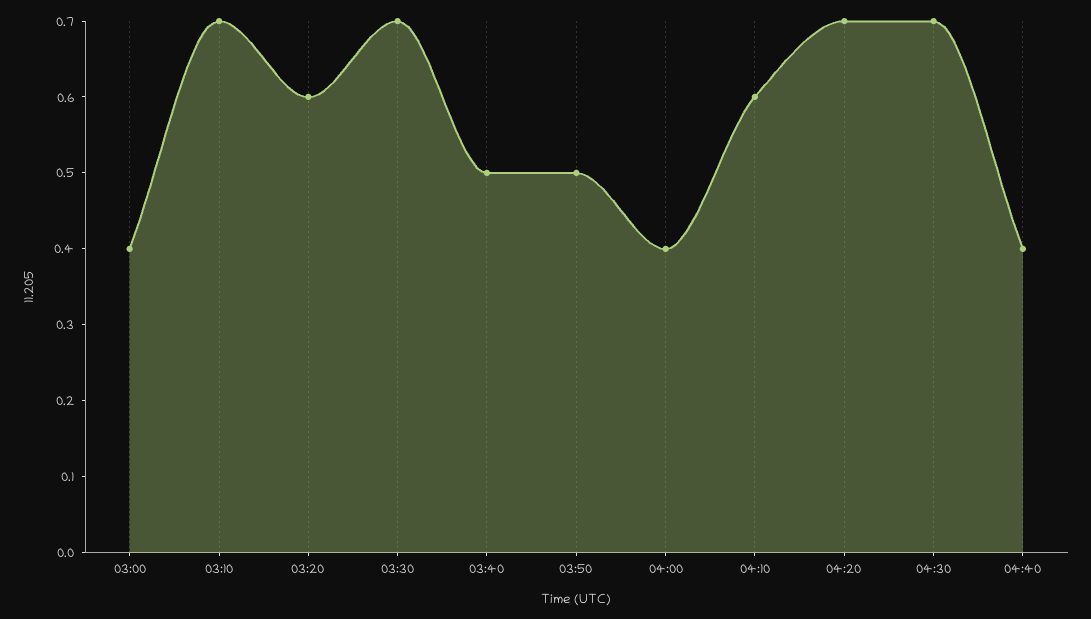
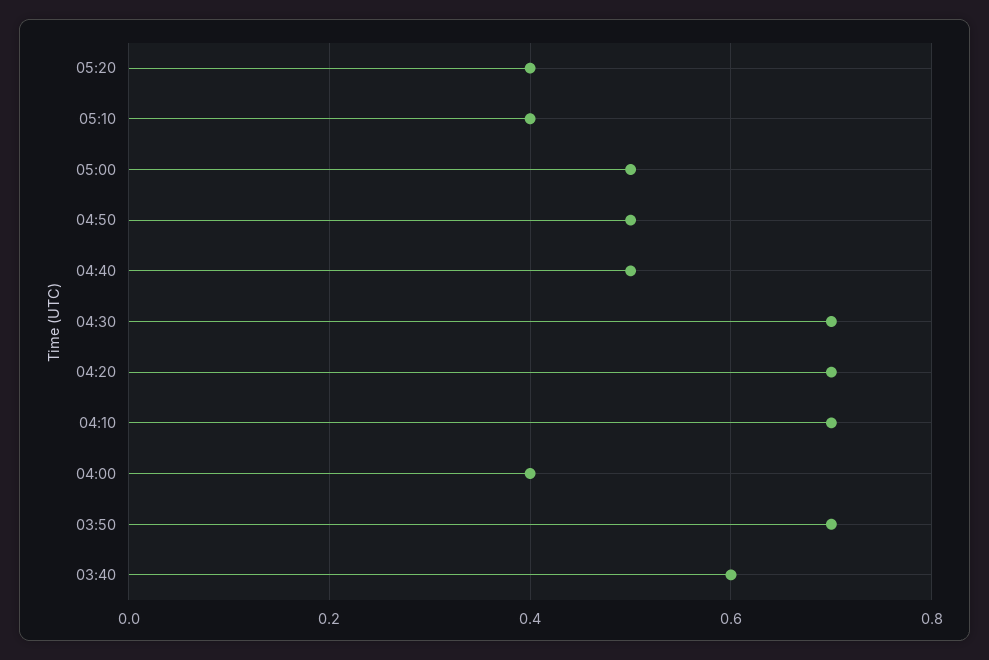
03:00: 0.4 -> none
03:10: 0.7 -> none
03:20: 0.6 -> none
03:30: 0.7 -> none
03:40: 0.5 -> 0.6
03:50: 0.5 -> 0.7
04:10: 0.6 -> 0.7
04:40: 0.4 -> 0.5
05:20: none -> 0.4
05:10: none -> 0.4
05:00: none -> 0.5
04:50: none -> 0.5

